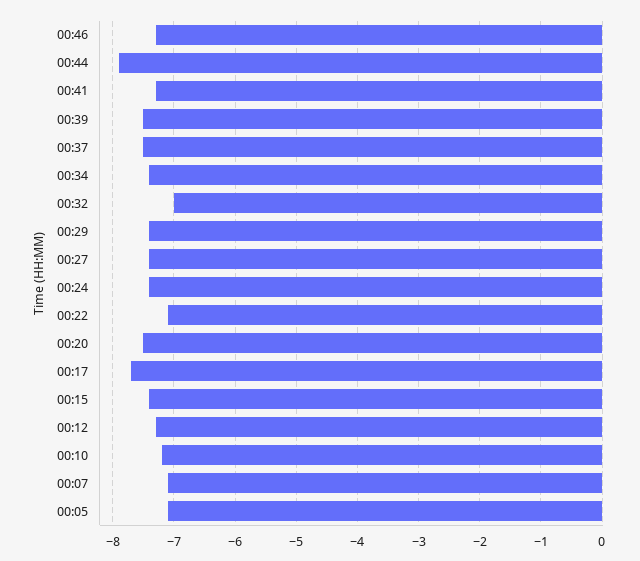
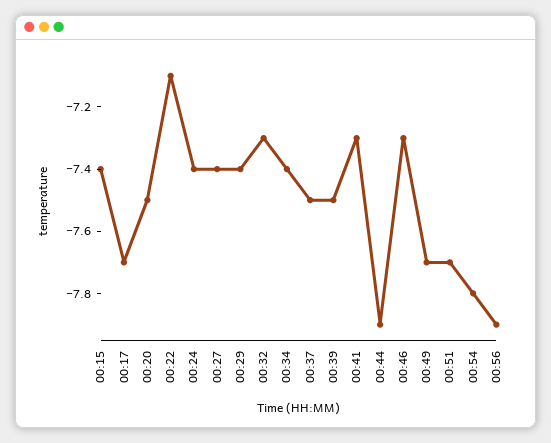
00:32: -7 -> -7.3
00:12: -7.3 -> none
00:10: -7.2 -> none
00:07: -7.1 -> none
00:05: -7.1 -> none
00:49: none -> -7.7
00:51: none -> -7.7
00:54: none -> -7.8
00:56: none -> -7.9

